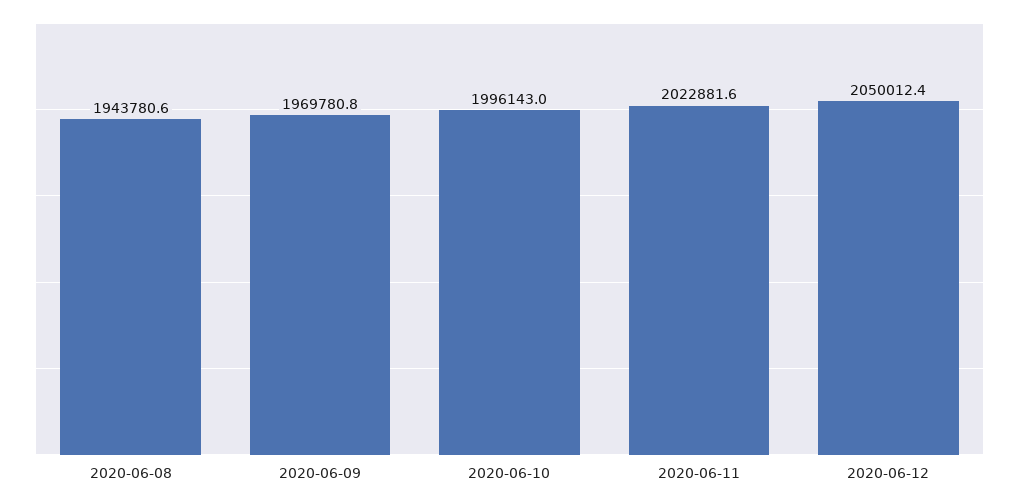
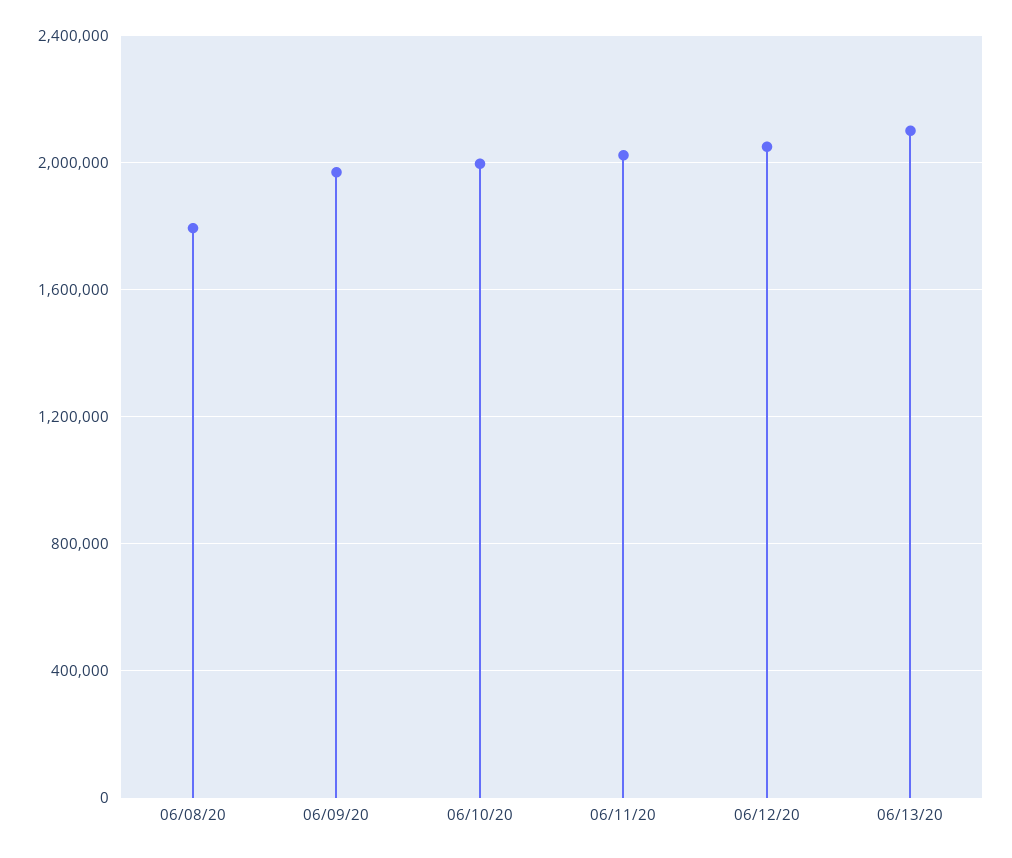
2020-06-08: 1943780.6 -> 1800000
06/13/20: none -> 2100000

